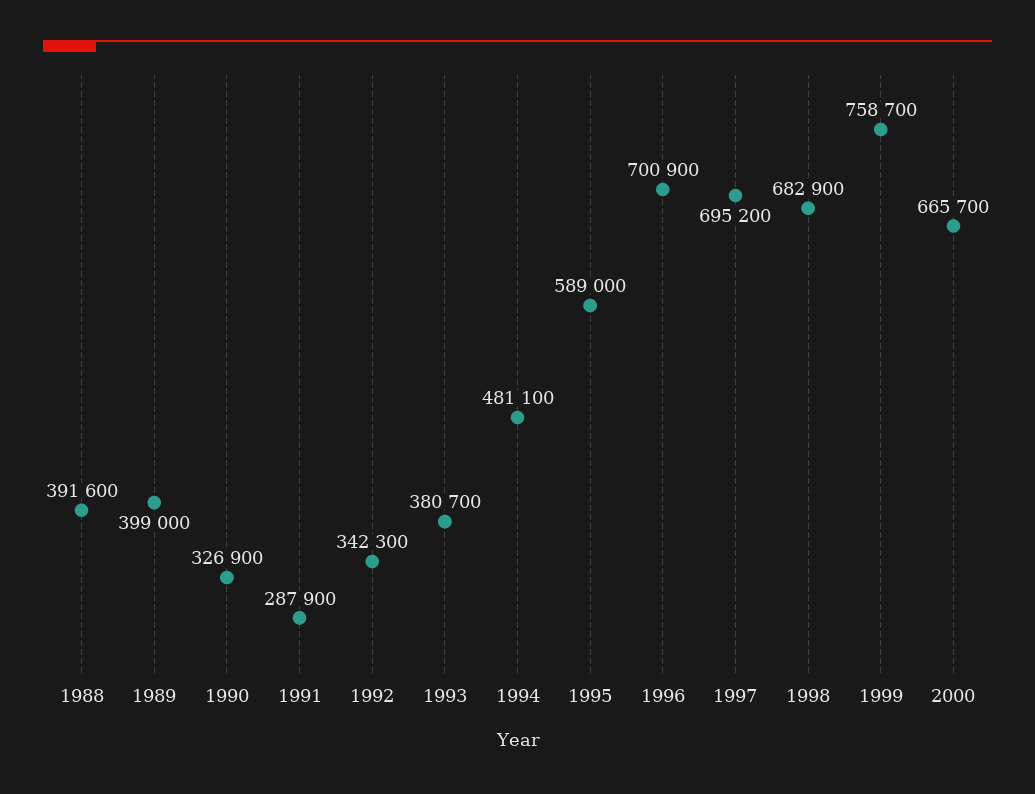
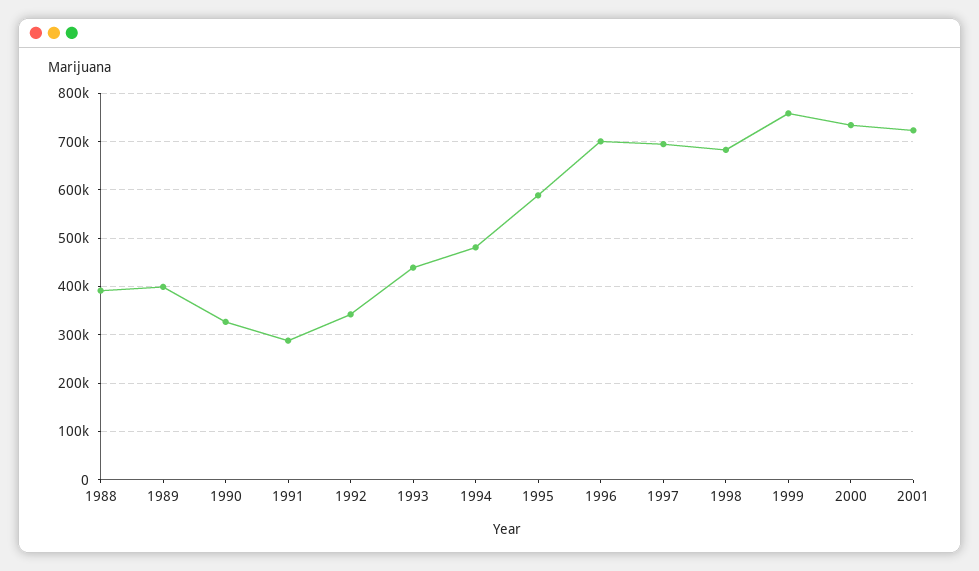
1993: 380700 -> 440000
2000: 665700 -> 740000
2001: none -> 720000

